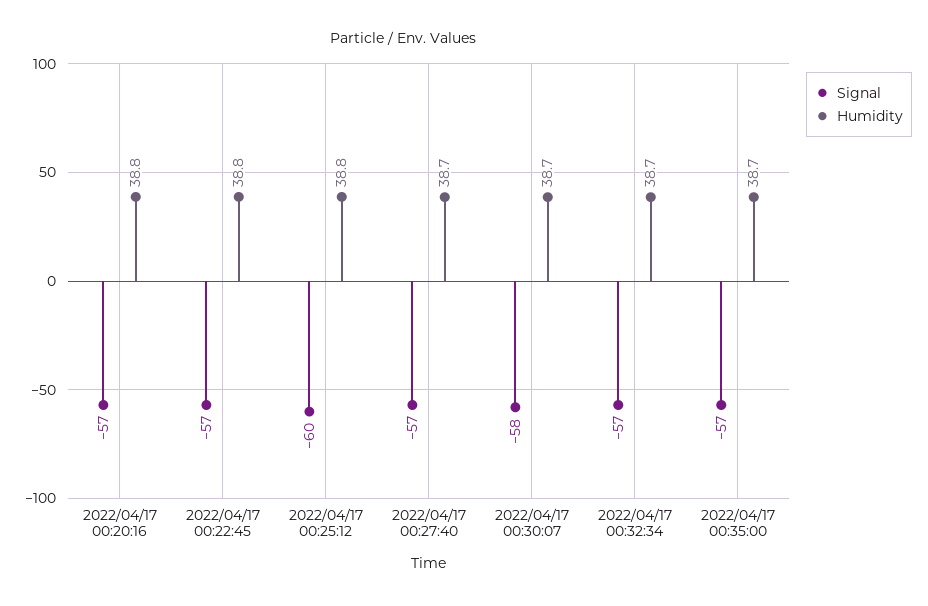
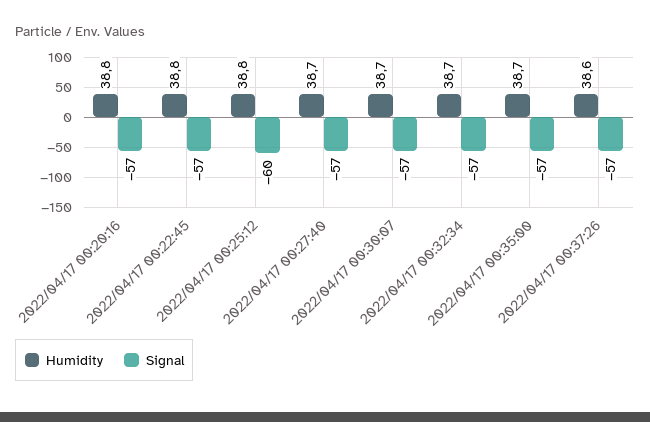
Signal, 2022/04/17 00:30:07: -58 -> -57
Humidity, 2022/04/17 00:37:26: none -> 38.6
Signal, 2022/04/17 00:37:26: none -> -57

